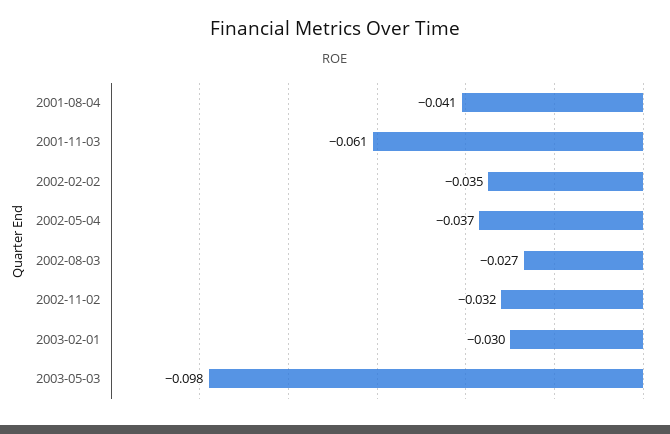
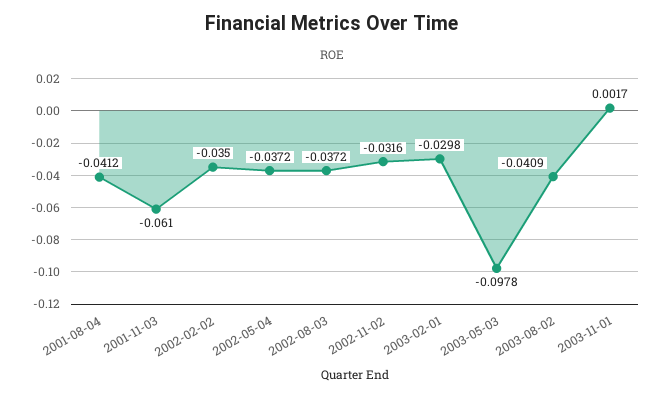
2002-08-03: -0.027 -> -0.0372
2003-08-02: none -> -0.0409
2003-11-01: none -> 0.0017

